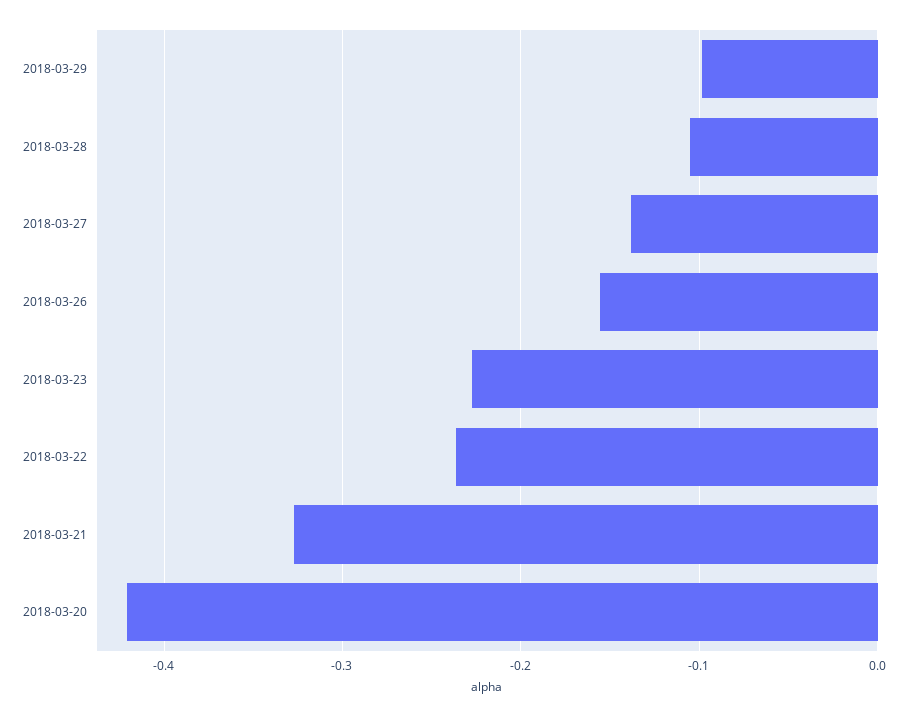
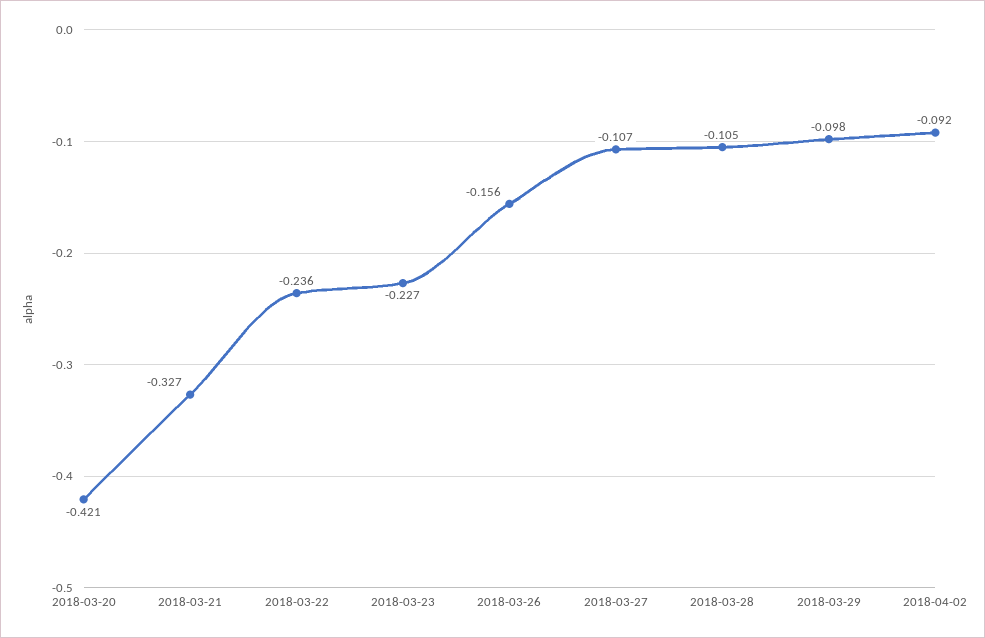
2018-03-27: -0.14 -> -0.107
2018-04-02: none -> -0.092

